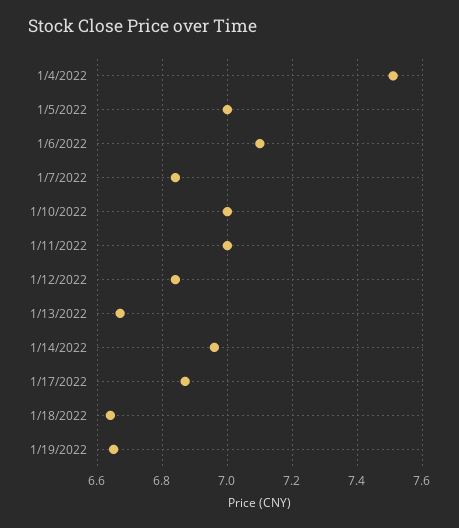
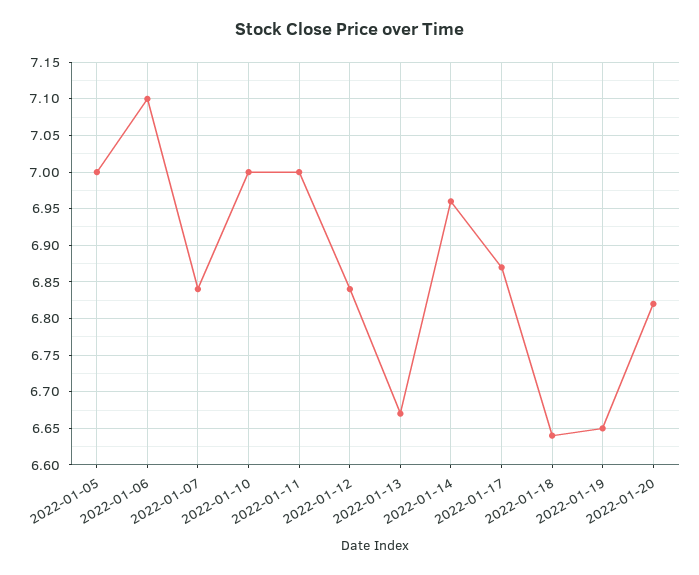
1/4/2022: 7.5 -> none
2022-01-20: none -> 6.82

